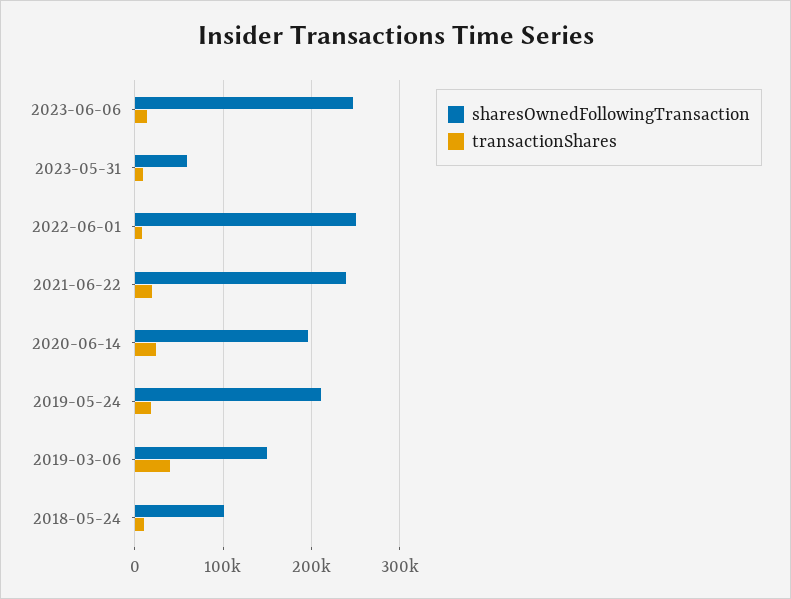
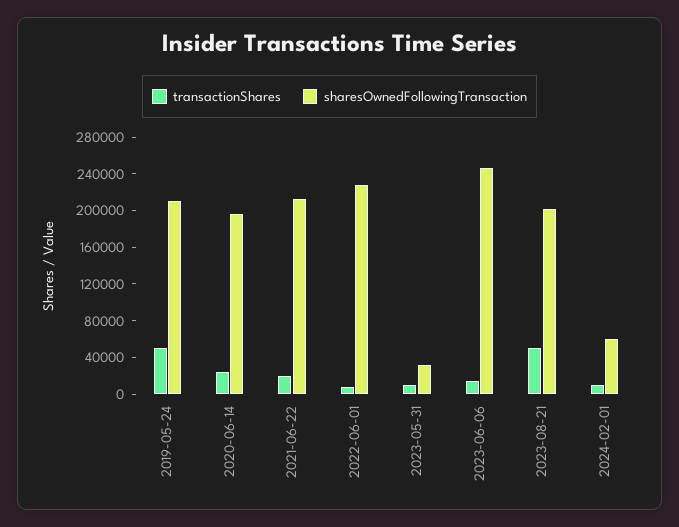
sharesOwnedFollowingTransaction, 2023-05-31: 60000 -> 30000
sharesOwnedFollowingTransaction, 2022-06-01: 250000 -> 230000
sharesOwnedFollowingTransaction, 2021-06-22: 240000 -> 210000
transactionShares, 2019-05-24: 20000 -> 50000
sharesOwnedFollowingTransaction, 2019-03-06: 150000 -> none
transactionShares, 2019-03-06: 40000 -> none
sharesOwnedFollowingTransaction, 2018-05-24: 100000 -> none
transactionShares, 2018-05-24: 10000 -> none
transactionShares, 2023-08-21: none -> 50000
sharesOwnedFollowingTransaction, 2023-08-21: none -> 200000
transactionShares, 2024-02-01: none -> 10000
sharesOwnedFollowingTransaction, 2024-02-01: none -> 60000

